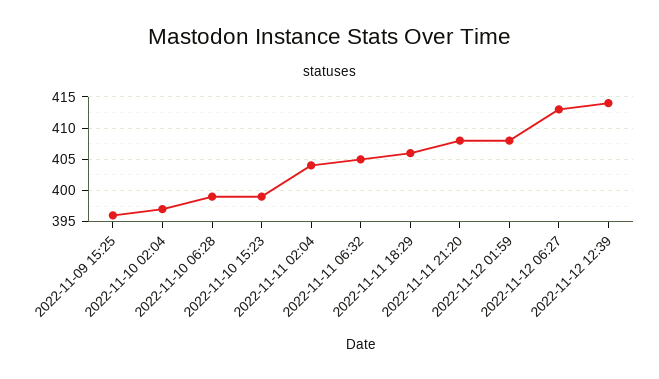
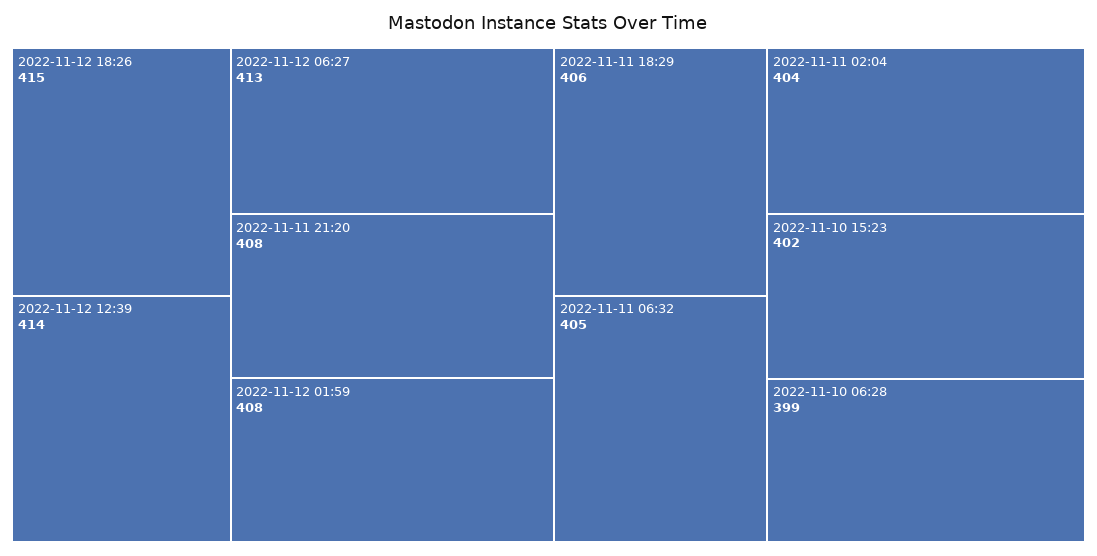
2022-11-09 15:25: 396 -> none
2022-11-10 02:04: 397 -> none
2022-11-10 15:23: 399 -> 402
2022-11-12 18:26: none -> 415

